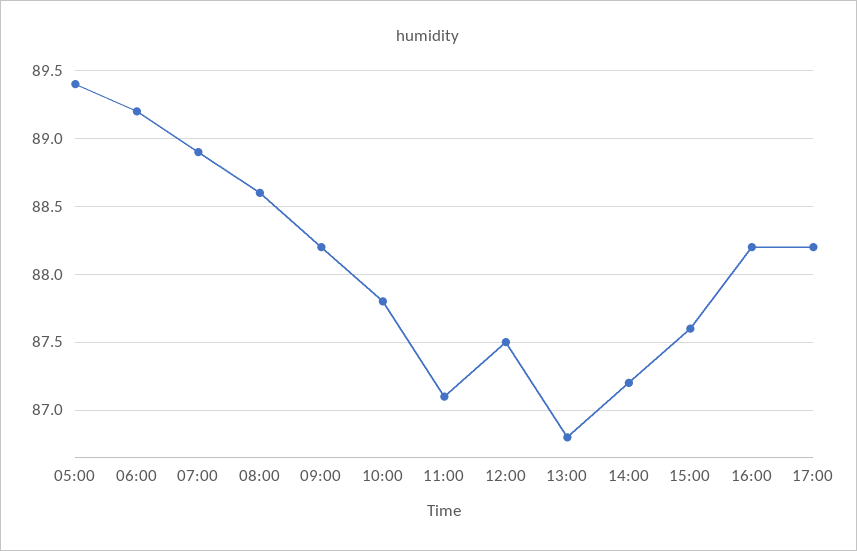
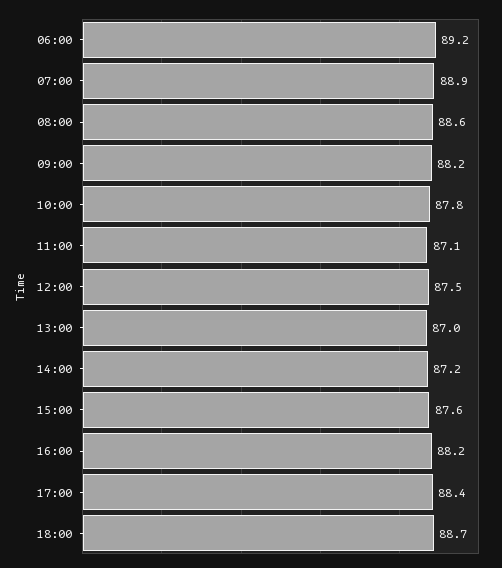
05:00: 89.4 -> none
13:00: 86.8 -> 87
17:00: 88.2 -> 88.4
18:00: none -> 88.7

